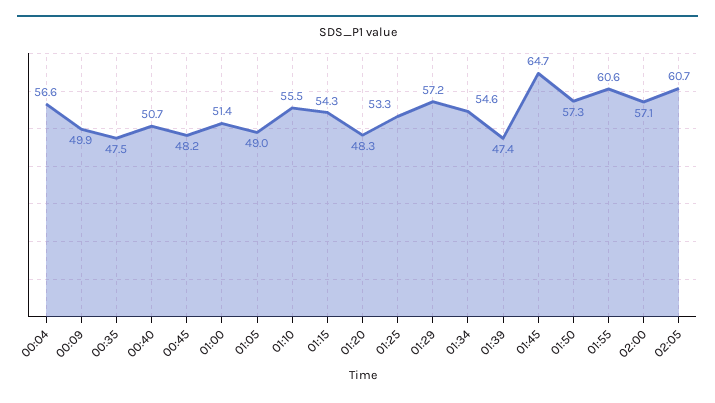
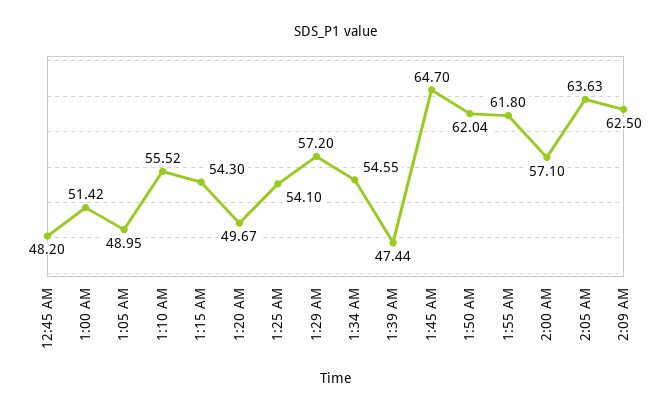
00:04: 56.6 -> none
00:09: 49.9 -> none
00:35: 47.5 -> none
00:40: 50.7 -> none
01:20: 48.3 -> 49.67
01:25: 53.3 -> 54.1
01:50: 57.3 -> 62.04
01:55: 60.6 -> 61.8
02:05: 60.7 -> 63.63
2:09 AM: none -> 62.5

